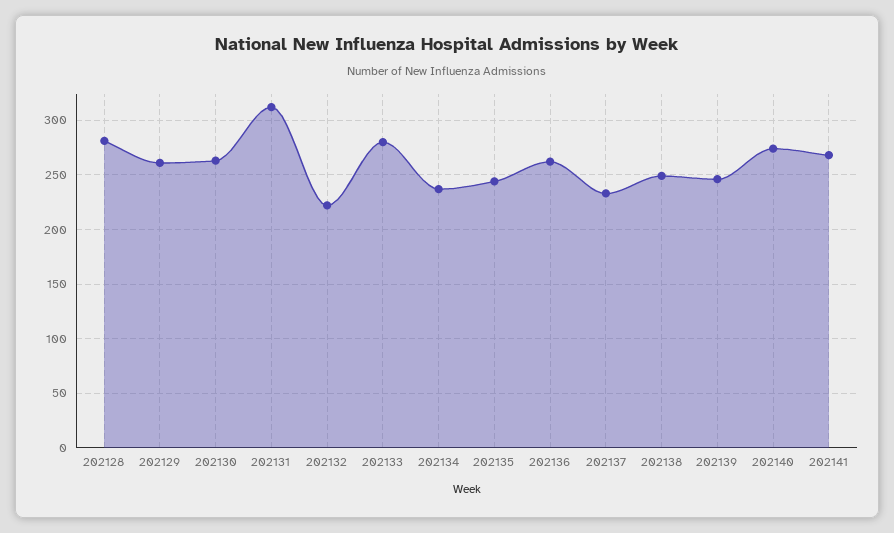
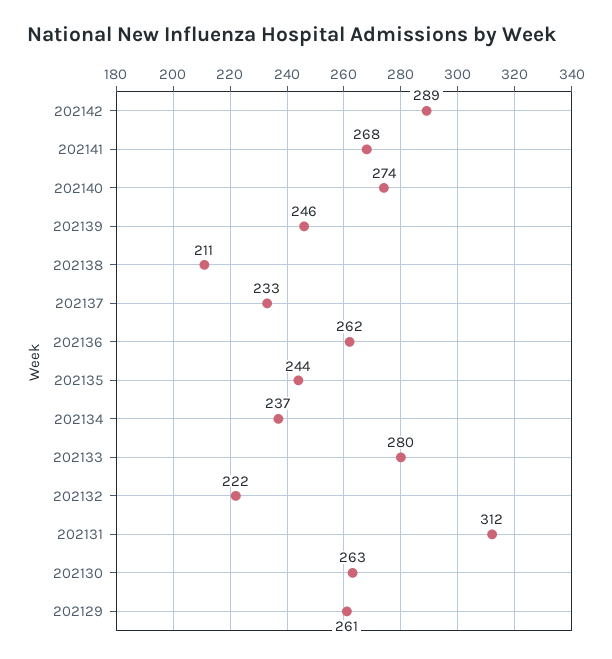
202128: 280 -> none
202138: 250 -> 211
202142: none -> 289

